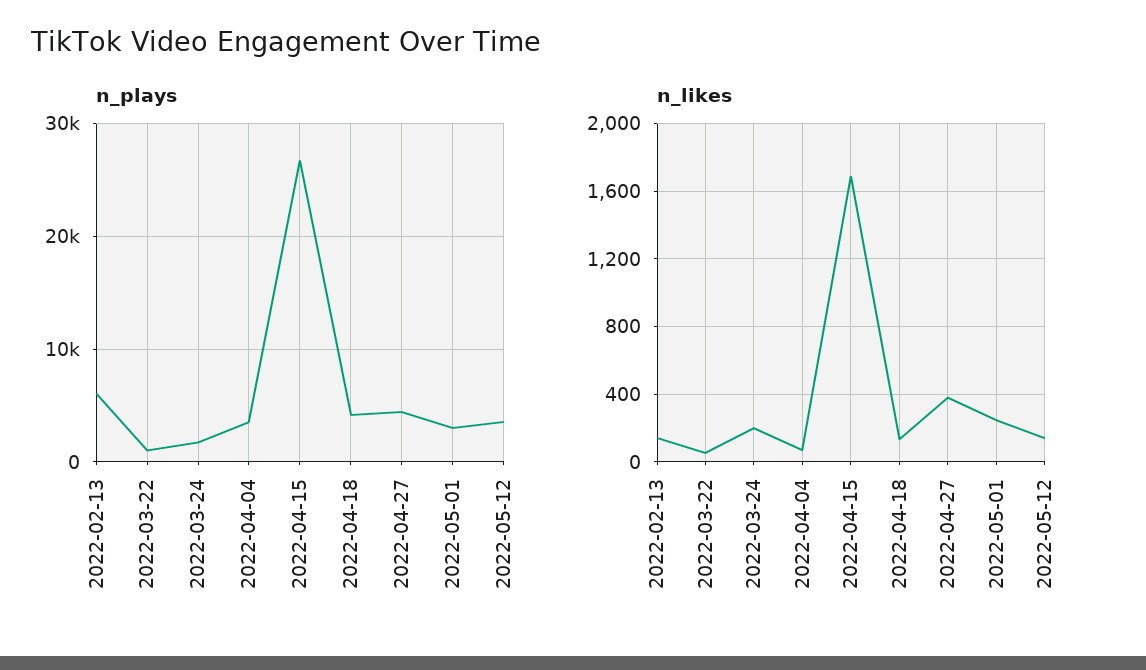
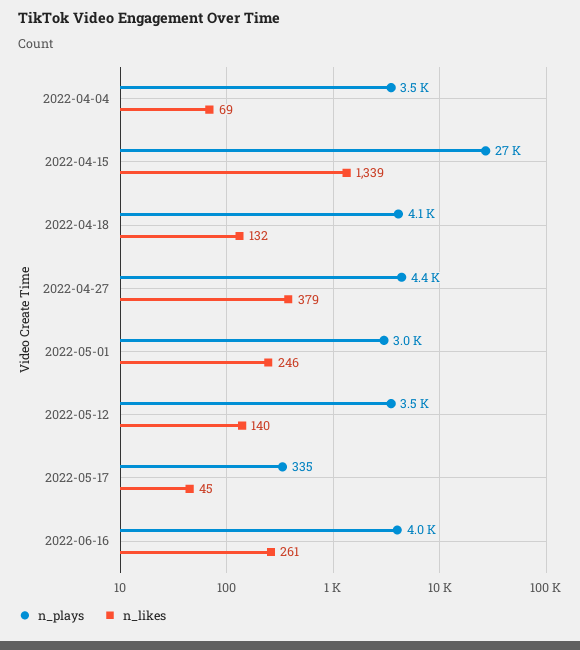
n_plays, 2022-02-13: 6000 -> none
n_plays, 2022-03-22: 1000 -> none
n_plays, 2022-03-24: 2000 -> none
n_likes, 2022-02-13: 150 -> none
n_likes, 2022-03-22: 50 -> none
n_likes, 2022-03-24: 200 -> none
n_likes, 2022-04-15: 1700 -> 1339
n_plays, 2022-05-17: none -> 335
n_likes, 2022-05-17: none -> 45
n_plays, 2022-06-16: none -> 4000
n_likes, 2022-06-16: none -> 261

